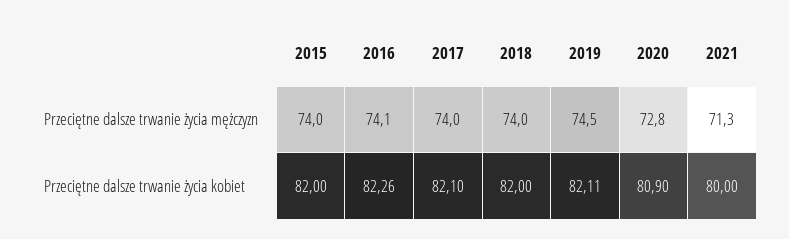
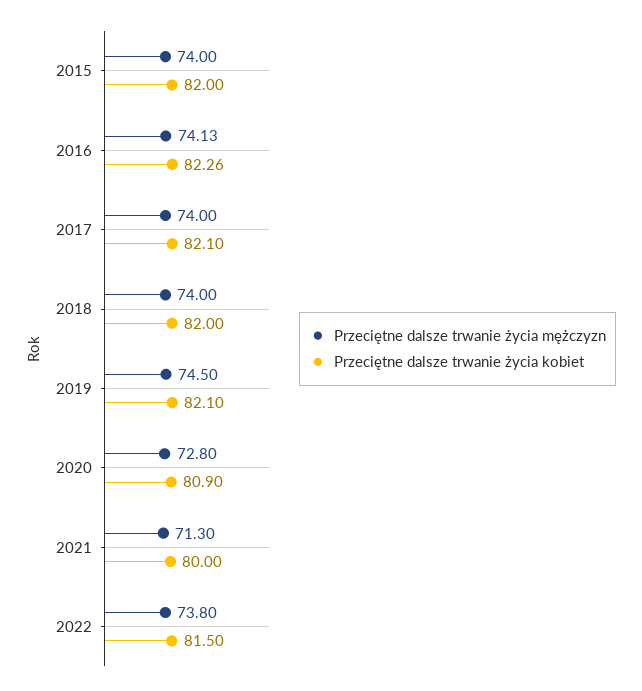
Przeciętne dalsze trwanie życia kobiet, 2019: 82.11 -> 82.1
Przeciętne dalsze trwanie życia mężczyzn, 2022: none -> 73.8
Przeciętne dalsze trwanie życia kobiet, 2022: none -> 81.5

